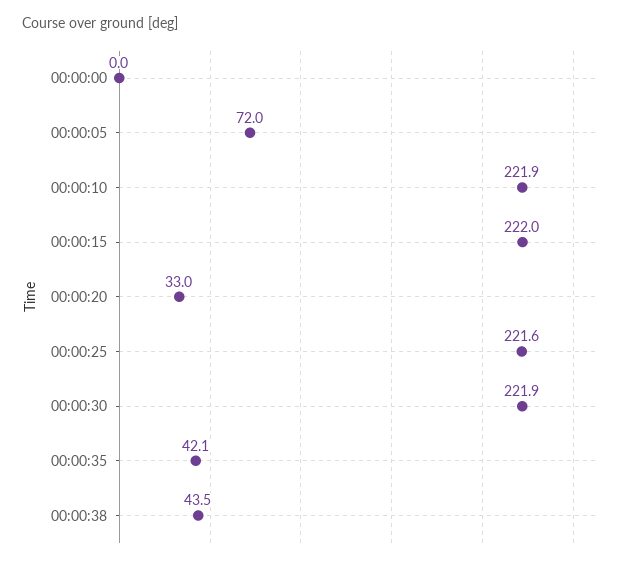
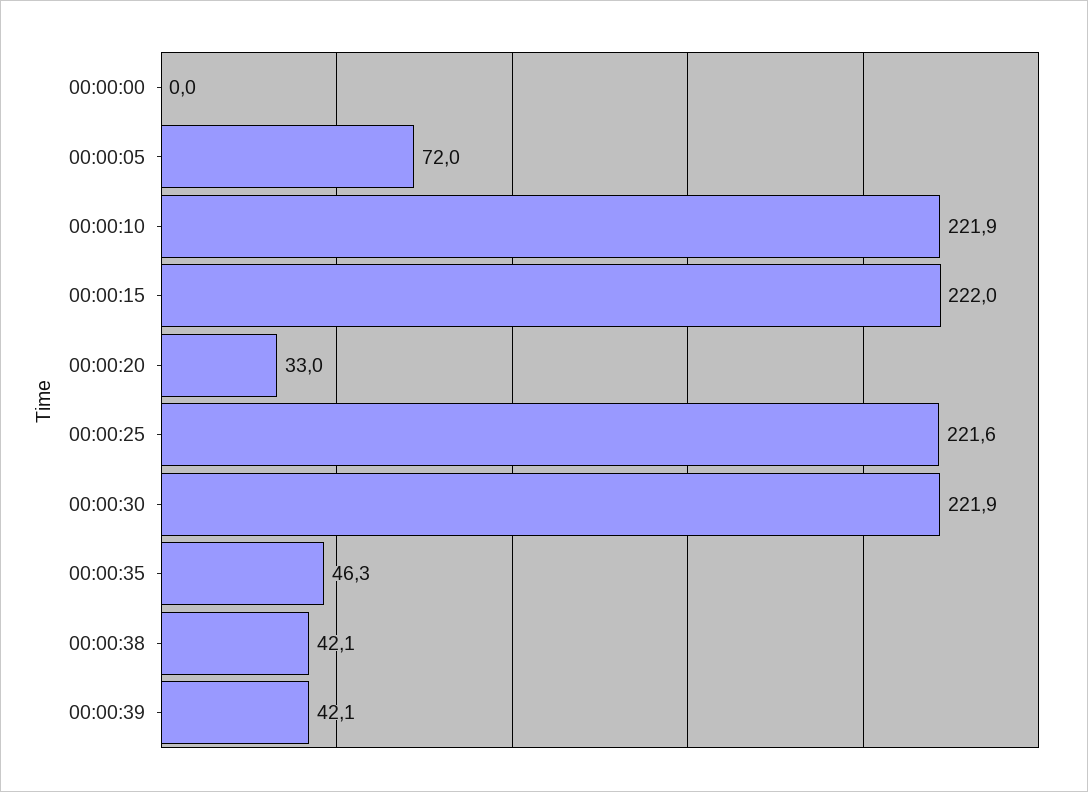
00:00:35: 42.1 -> 46.3
00:00:38: 43.5 -> 42.1
00:00:39: none -> 42.1

